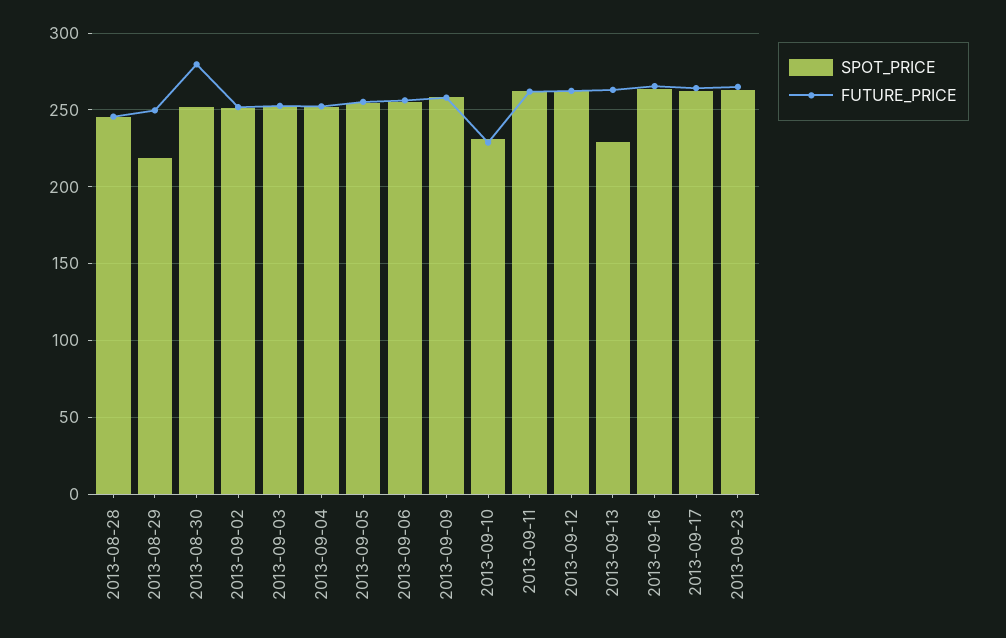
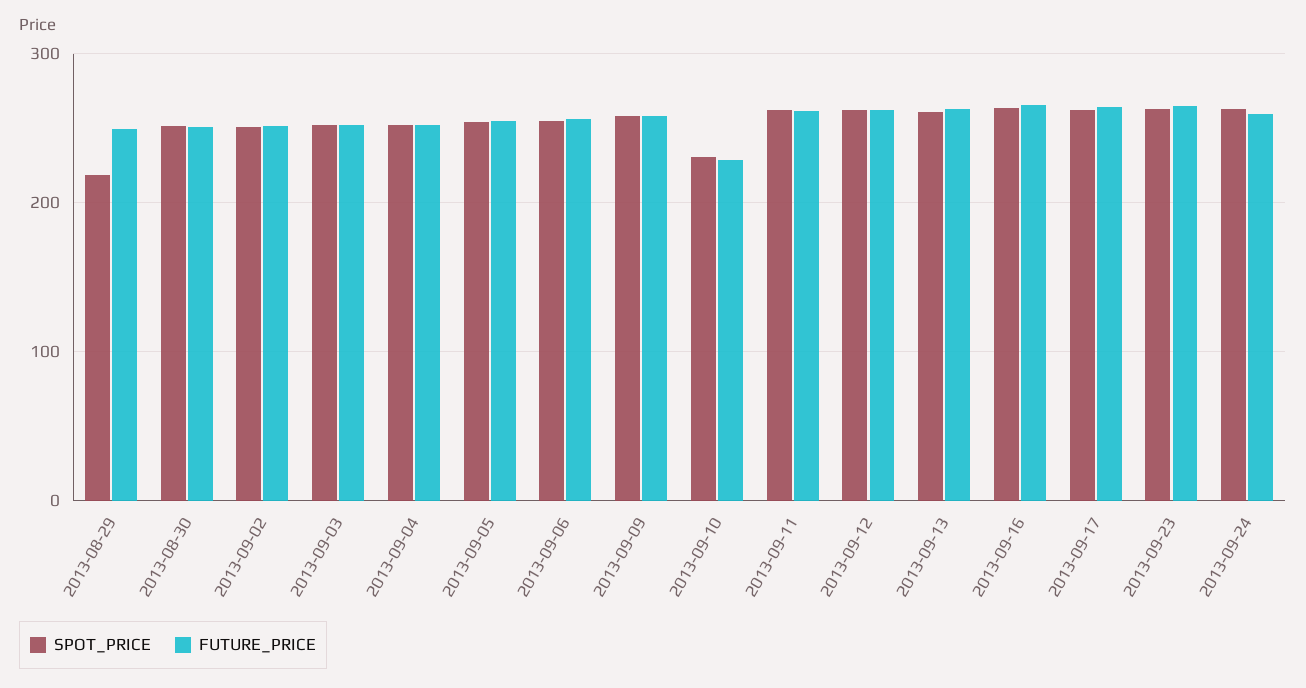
SPOT_PRICE, 2013-08-28: 245 -> none
FUTURE_PRICE, 2013-08-28: 245 -> none
FUTURE_PRICE, 2013-08-30: 280 -> 250
SPOT_PRICE, 2013-09-13: 230 -> 260
SPOT_PRICE, 2013-09-24: none -> 260
FUTURE_PRICE, 2013-09-24: none -> 260

